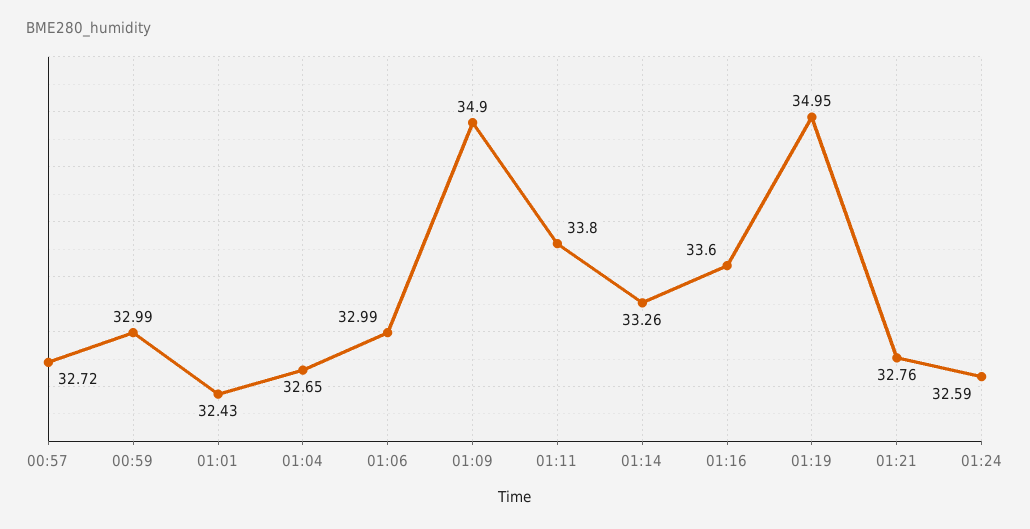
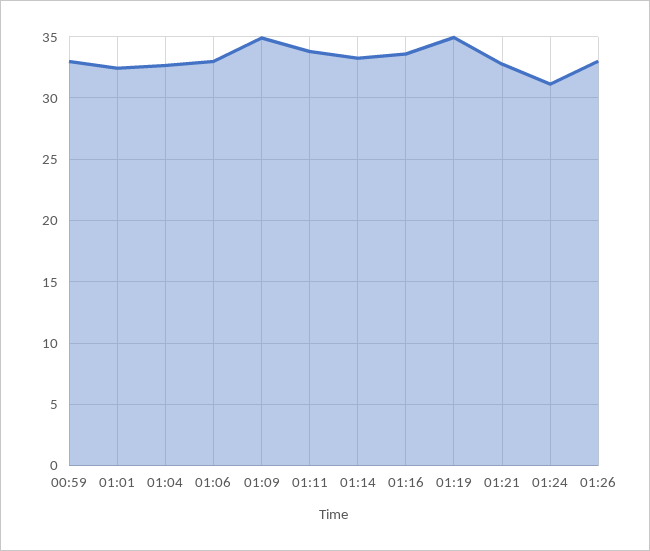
00:57: 32.72 -> none
01:24: 32.59 -> 31
01:26: none -> 33

